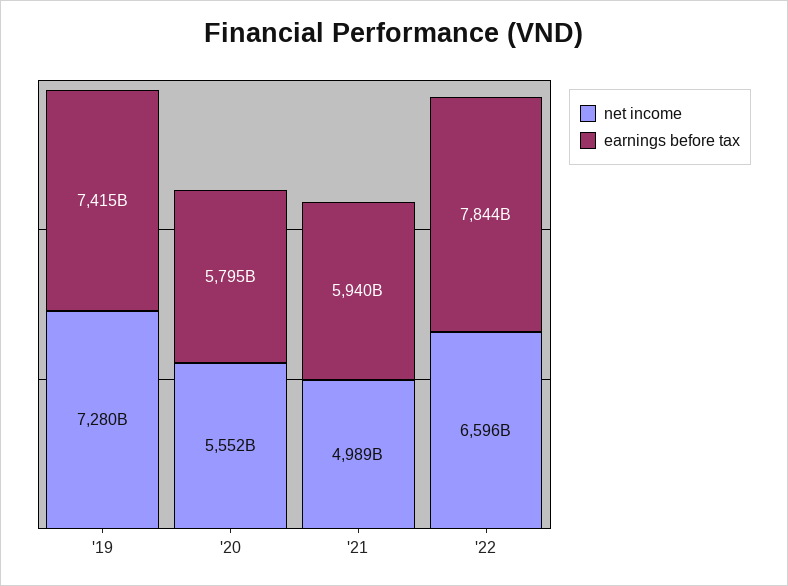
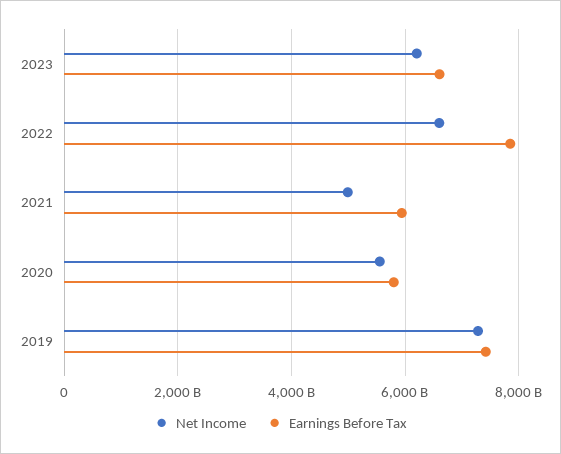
net income, 2023: none -> 6200000000000
earnings before tax, 2023: none -> 6600000000000

